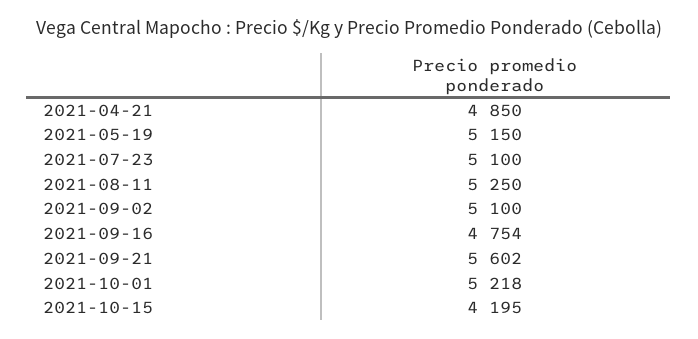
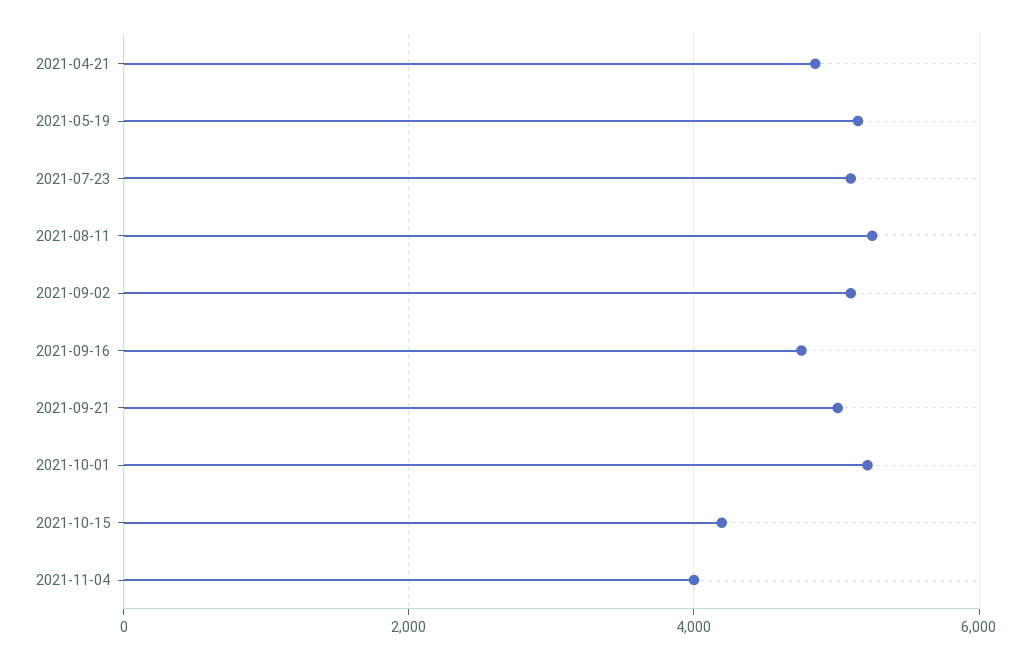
2021-09-21: 5602 -> 5000
2021-11-04: none -> 4000

